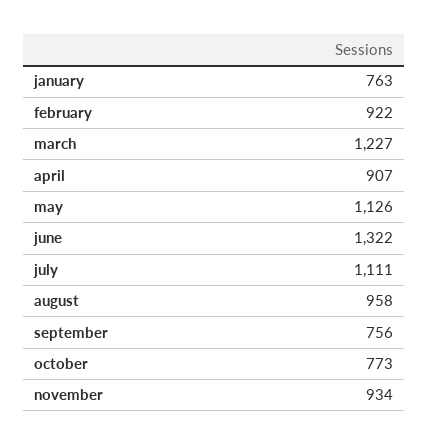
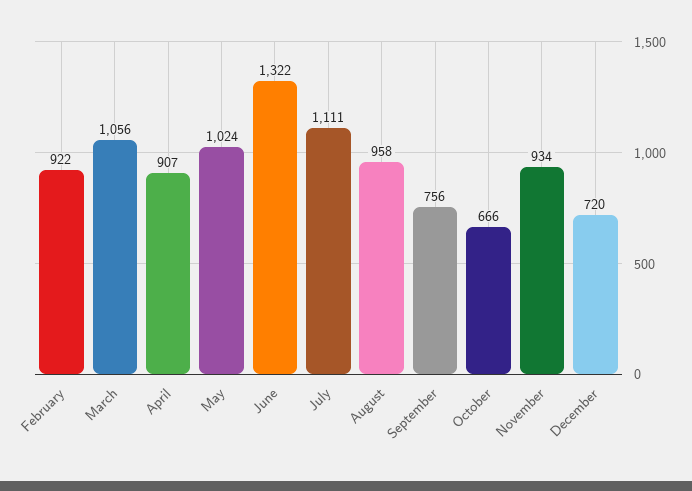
january: 763 -> none
march: 1227 -> 1056
may: 1126 -> 1024
october: 773 -> 666
December: none -> 720

